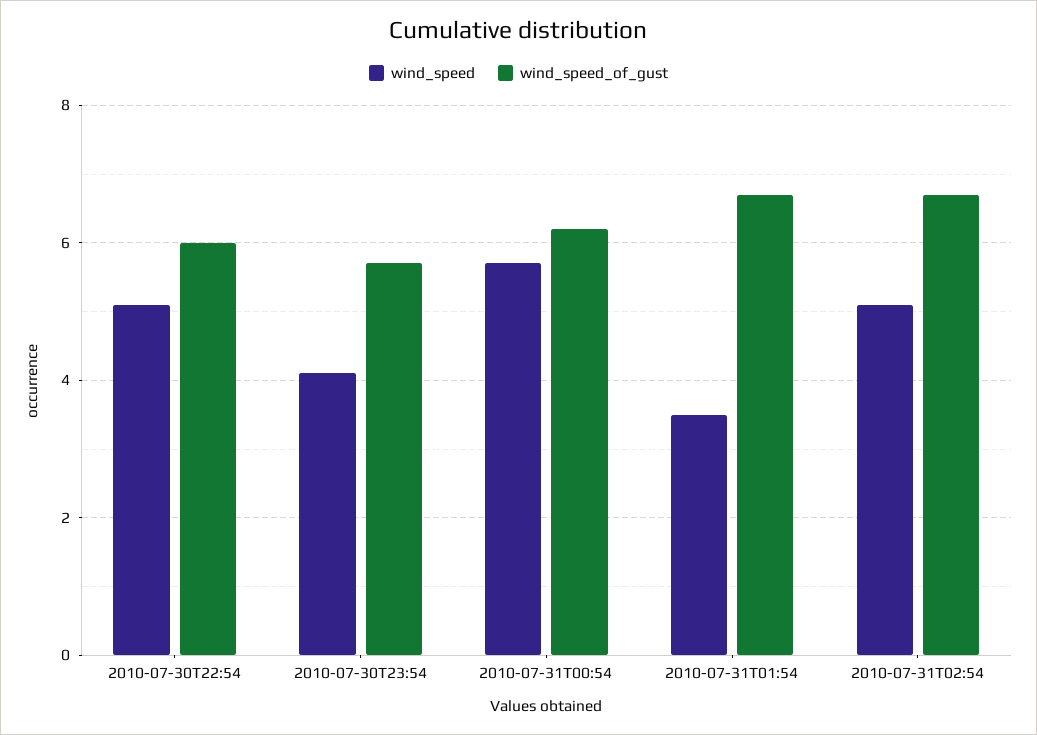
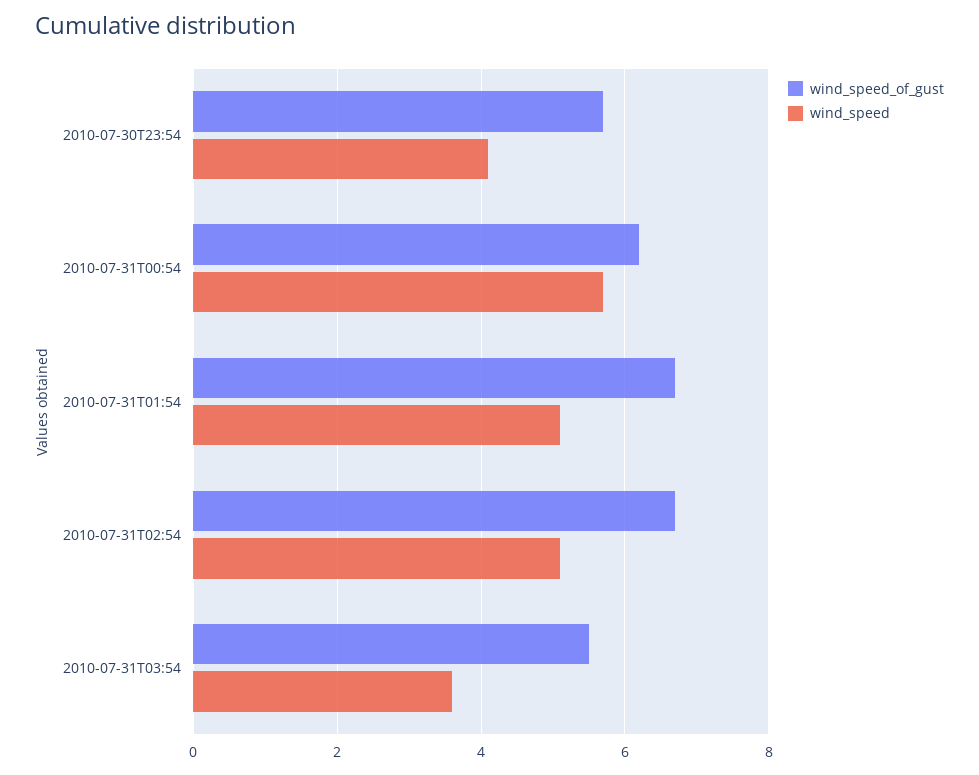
wind_speed, 2010-07-30T22:54: 5 -> none
wind_speed_of_gust, 2010-07-30T22:54: 6 -> none
wind_speed, 2010-07-31T01:54: 3.5 -> 5
wind_speed_of_gust, 2010-07-31T03:54: none -> 5.5
wind_speed, 2010-07-31T03:54: none -> 3.5

